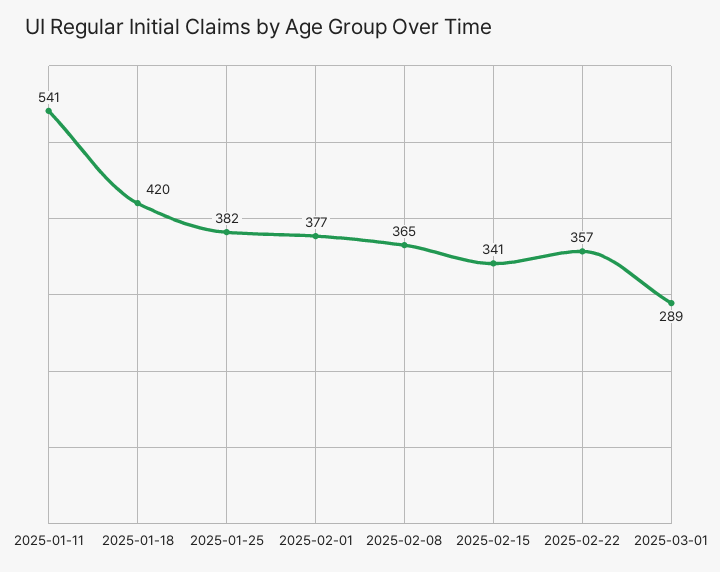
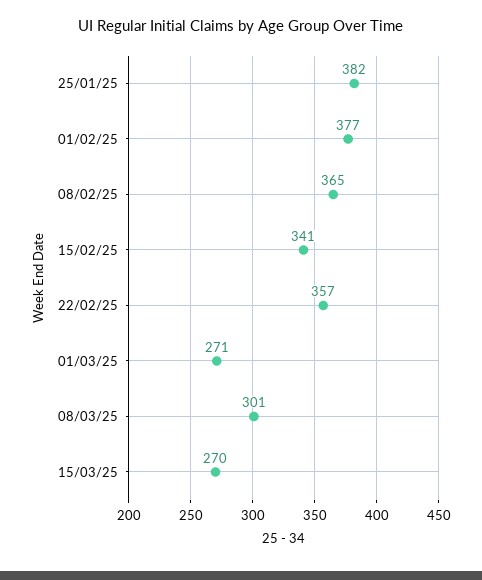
2025-01-11: 541 -> none
2025-01-18: 420 -> none
2025-03-01: 289 -> 271
08/03/25: none -> 301
15/03/25: none -> 270

